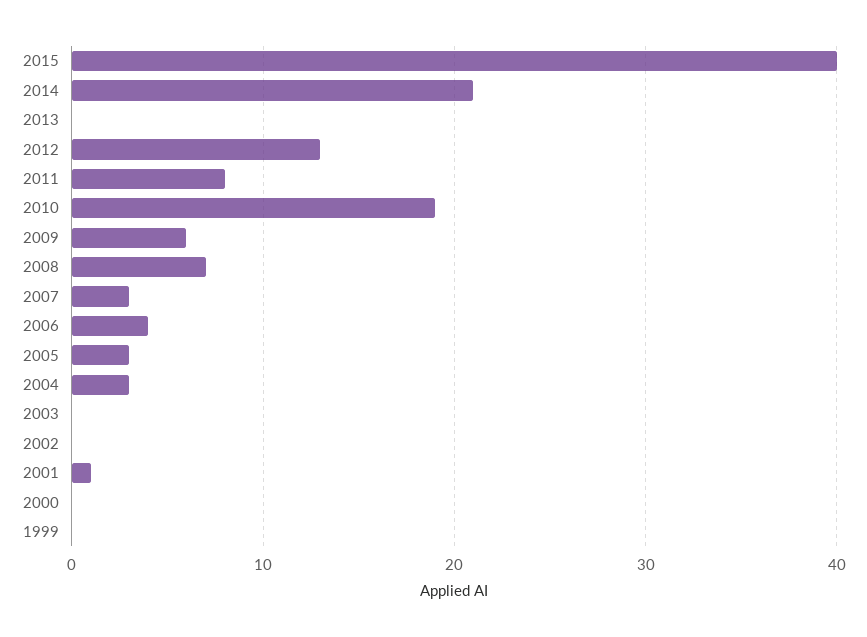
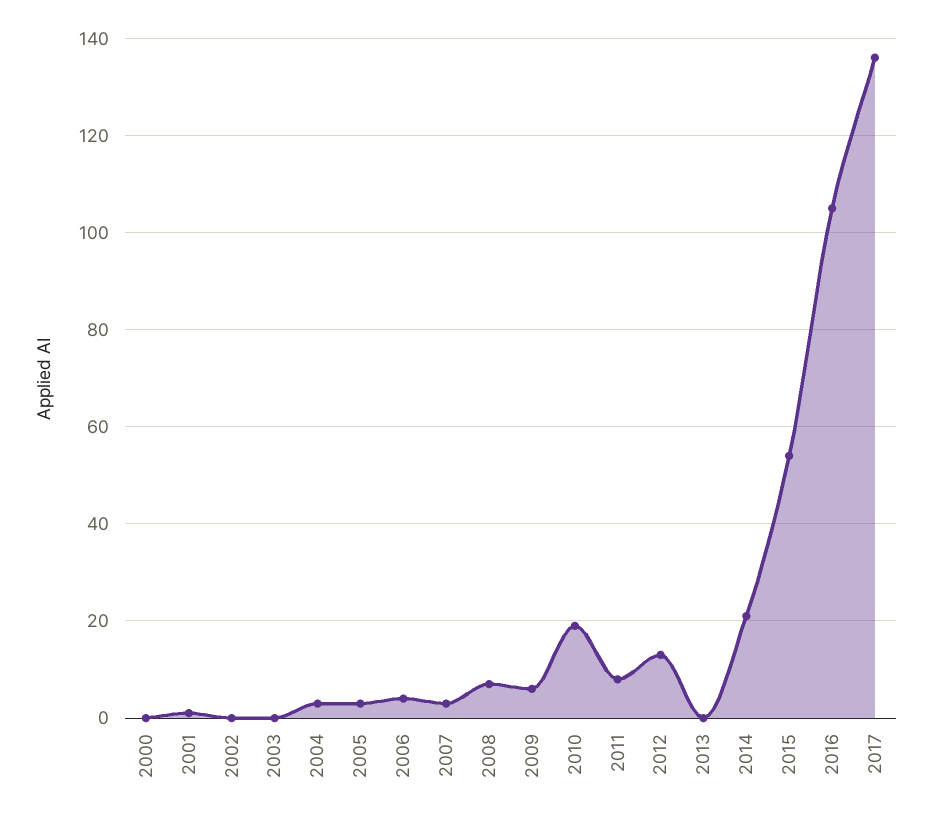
2015: 40 -> 55
1999: 0 -> none
2016: none -> 105
2017: none -> 135

